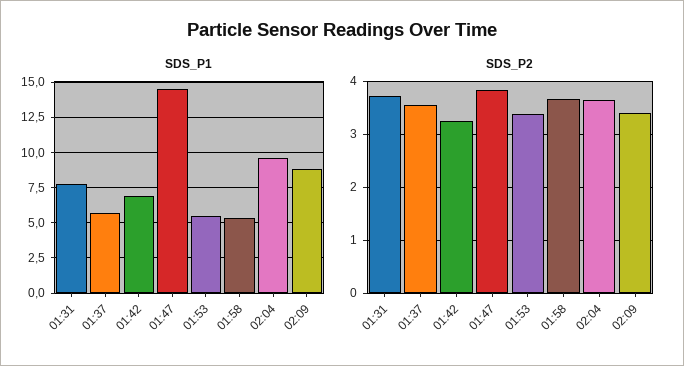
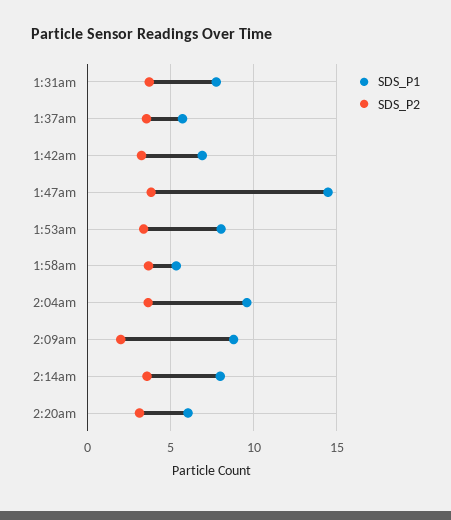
SDS_P1, 01:53: 5.5 -> 8
SDS_P2, 02:09: 3.4 -> 2
SDS_P1, 2:14am: none -> 8
SDS_P2, 2:14am: none -> 3.5
SDS_P1, 2:20am: none -> 6
SDS_P2, 2:20am: none -> 3

